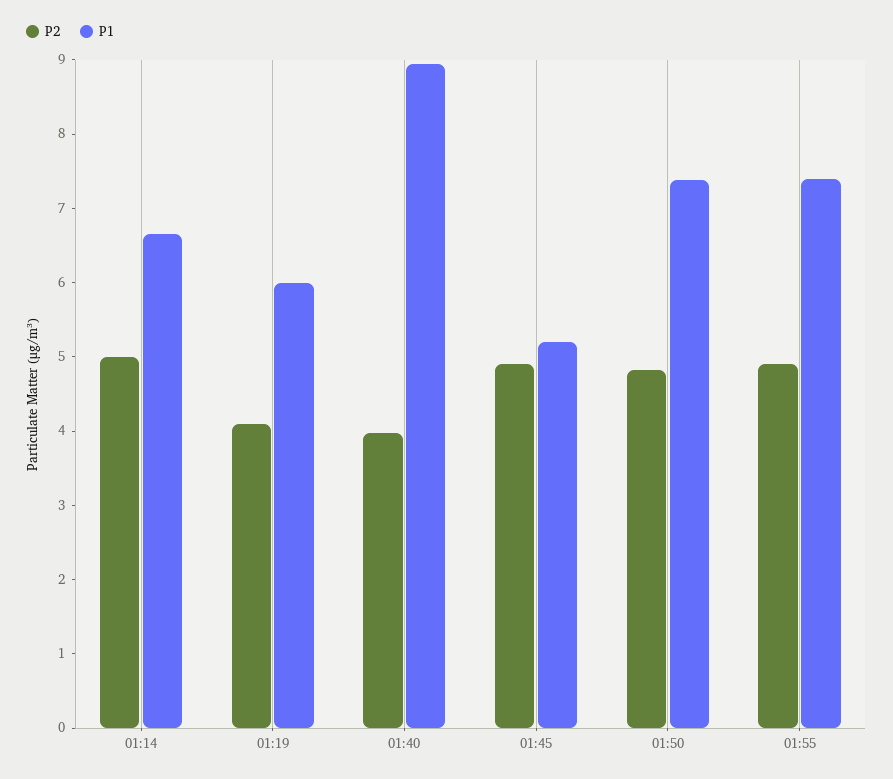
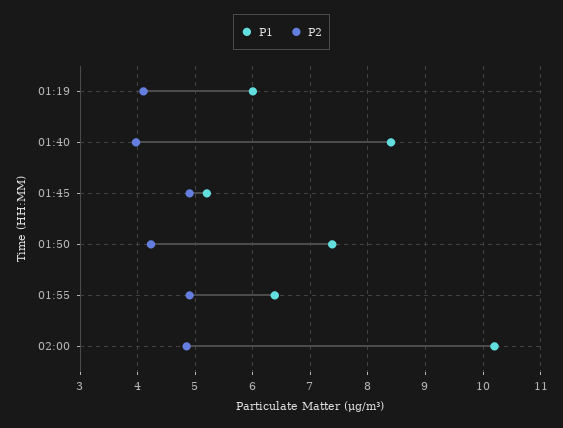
P2, 01:14: 5 -> none
P1, 01:14: 6.6 -> none
P1, 01:40: 9 -> 8.4
P2, 01:50: 4.8 -> 4.2
P1, 01:55: 7.4 -> 6.4
P1, 02:00: none -> 10.2
P2, 02:00: none -> 4.8

